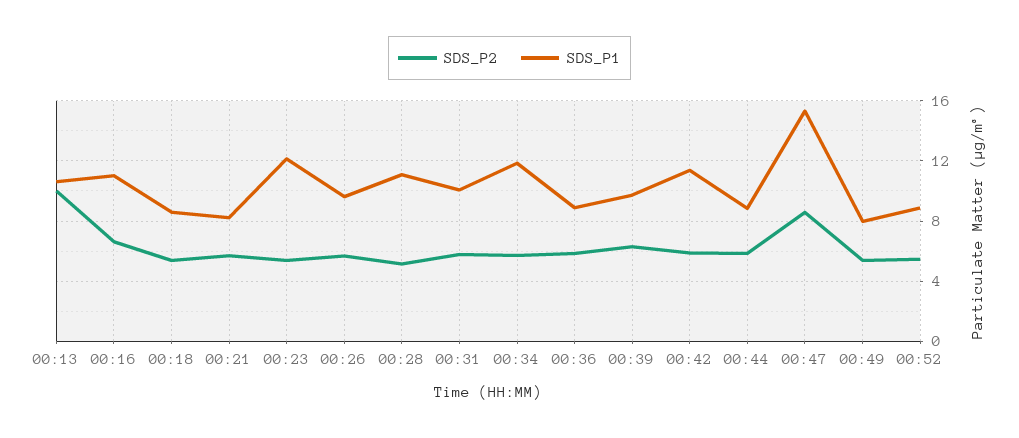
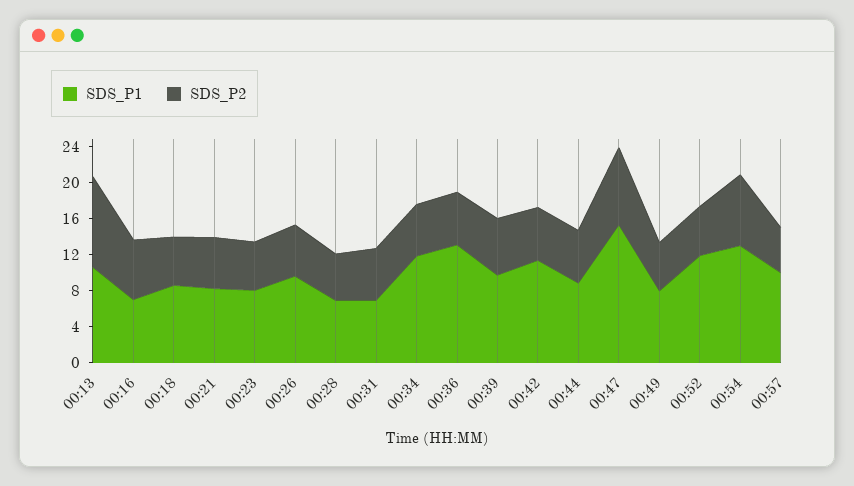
SDS_P1, 00:16: 11 -> 7
SDS_P1, 00:23: 12 -> 8
SDS_P1, 00:28: 11 -> 7
SDS_P1, 00:31: 10 -> 7
SDS_P1, 00:36: 9 -> 13
SDS_P1, 00:52: 9 -> 12
SDS_P1, 00:54: none -> 13
SDS_P2, 00:54: none -> 8
SDS_P1, 00:57: none -> 10
SDS_P2, 00:57: none -> 5

